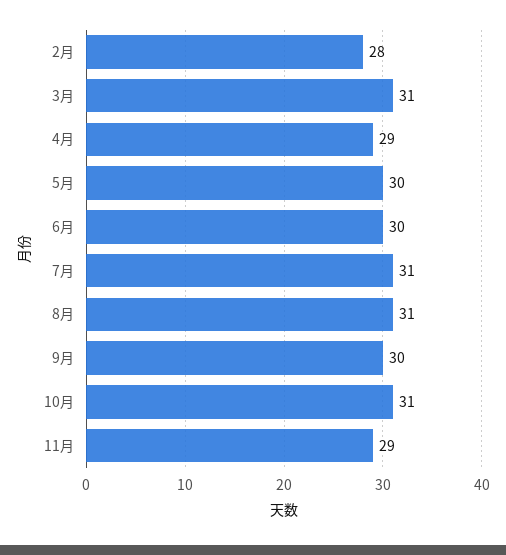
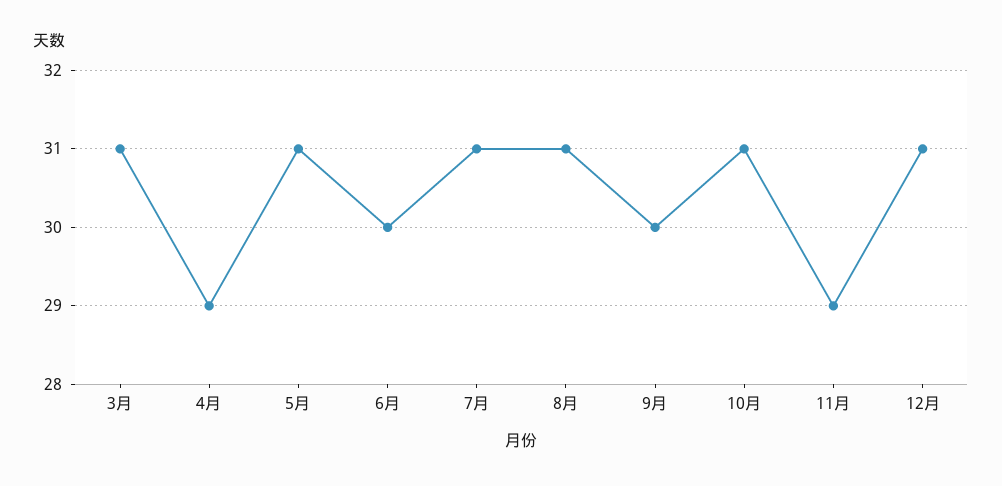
2月: 28 -> none
5月: 30 -> 31
12月: none -> 31

